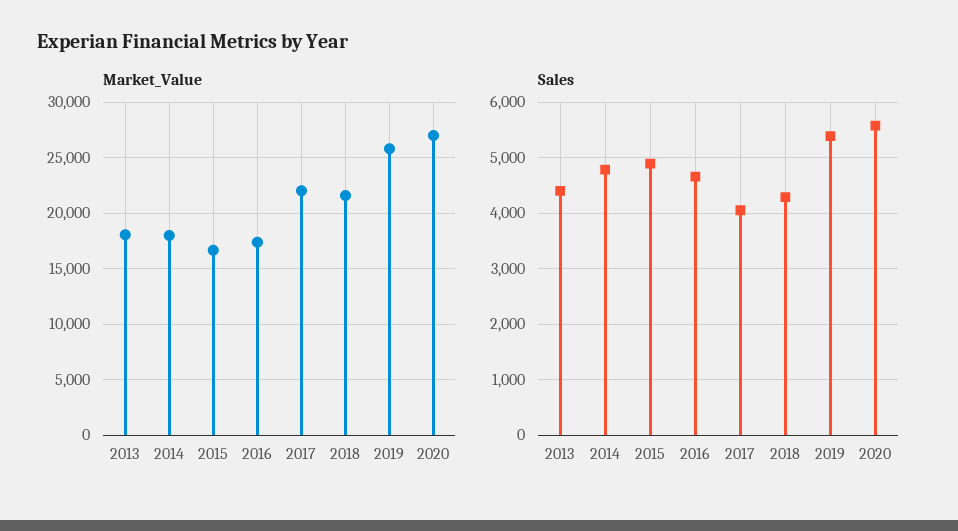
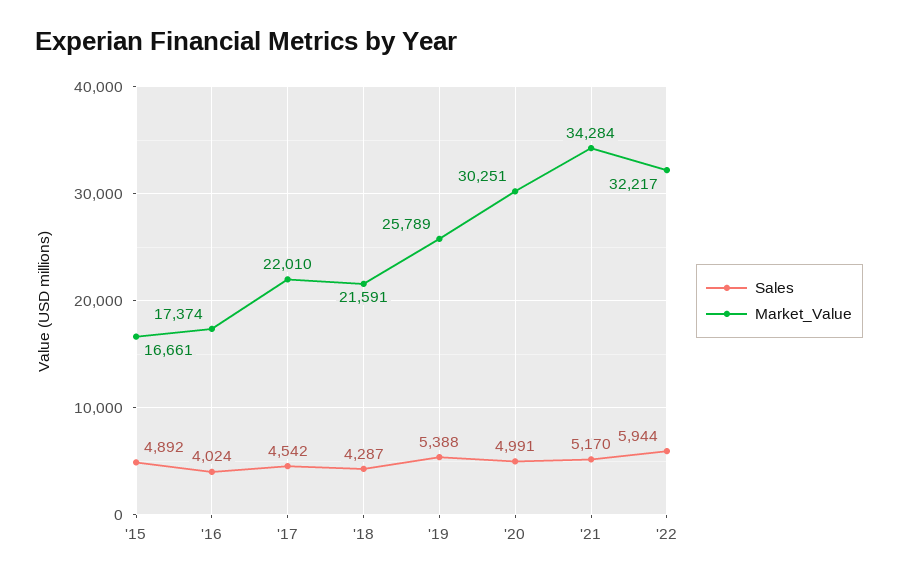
Market_Value, 2013: 18000 -> none
Market_Value, 2014: 18000 -> none
Market_Value, 2020: 27000 -> 30251
Sales, 2013: 4400 -> none
Sales, 2014: 4800 -> none
Sales, 2016: 4600 -> 4024
Sales, 2017: 4000 -> 4542
Sales, 2020: 5600 -> 4991
Sales, '21: none -> 5170
Market_Value, '21: none -> 34284
Sales, '22: none -> 5944
Market_Value, '22: none -> 32217

